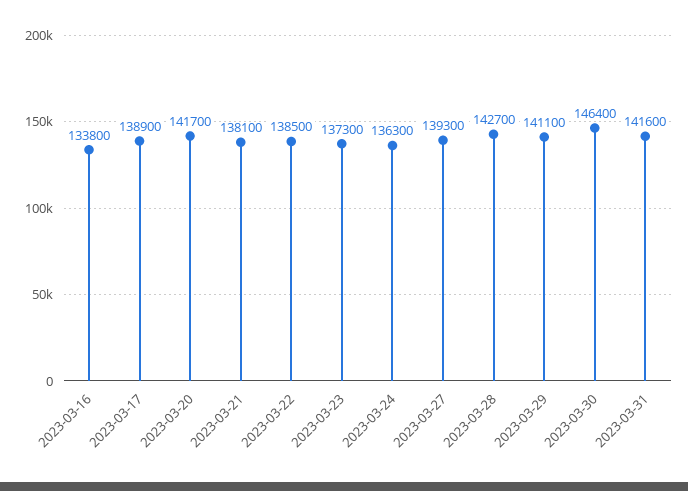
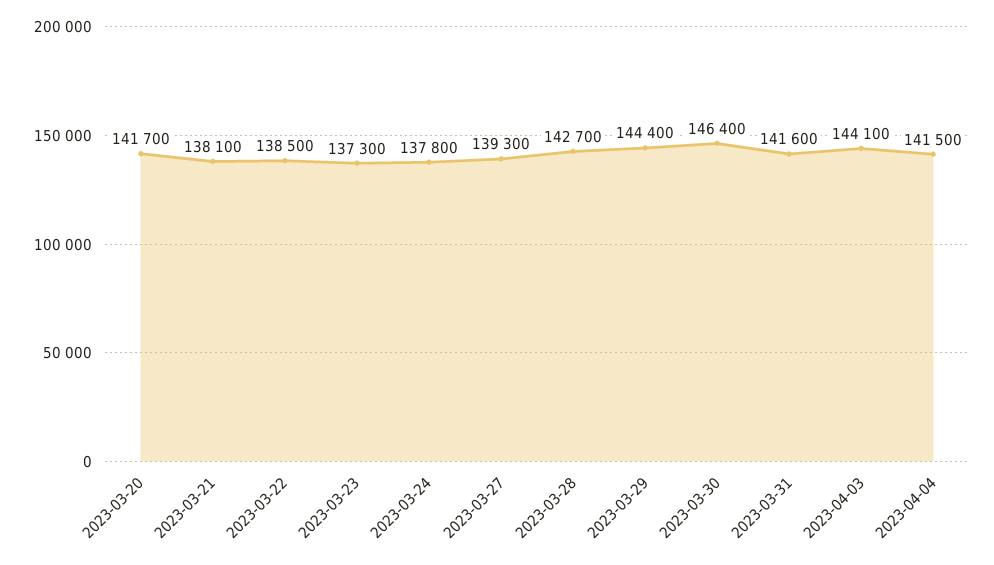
2023-03-16: 133800 -> none
2023-03-17: 138900 -> none
2023-03-24: 136300 -> 137800
2023-03-29: 141100 -> 144400
2023-04-03: none -> 144100
2023-04-04: none -> 141500

